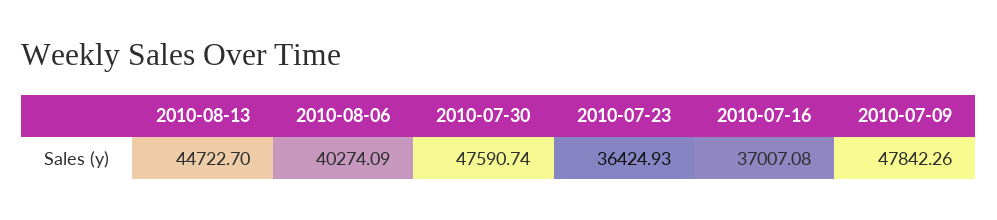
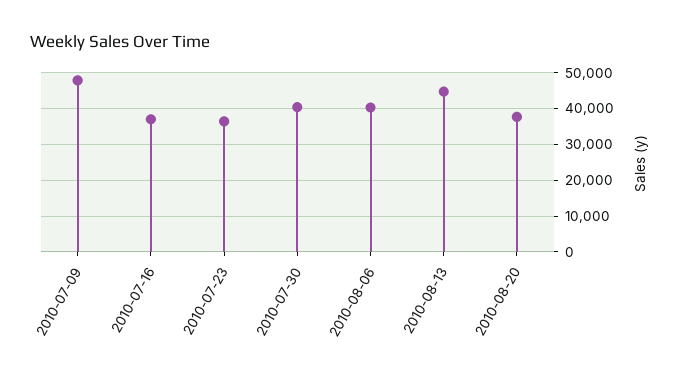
2010-07-30: 47590.74 -> 40000
2010-08-20: none -> 38000

